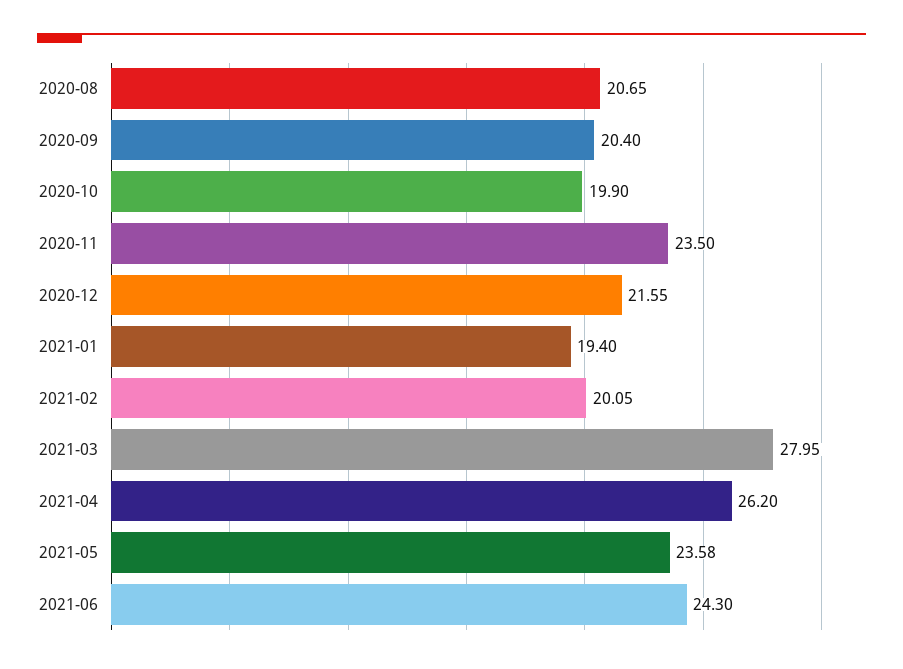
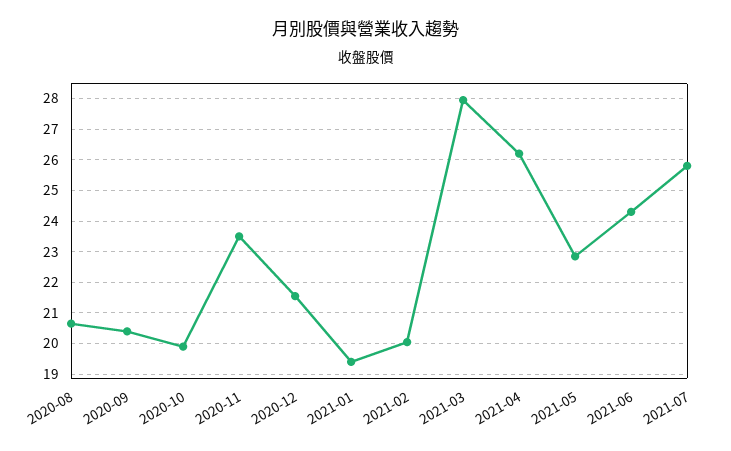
2021-05: 23.58 -> 22.8
2021-07: none -> 25.8

